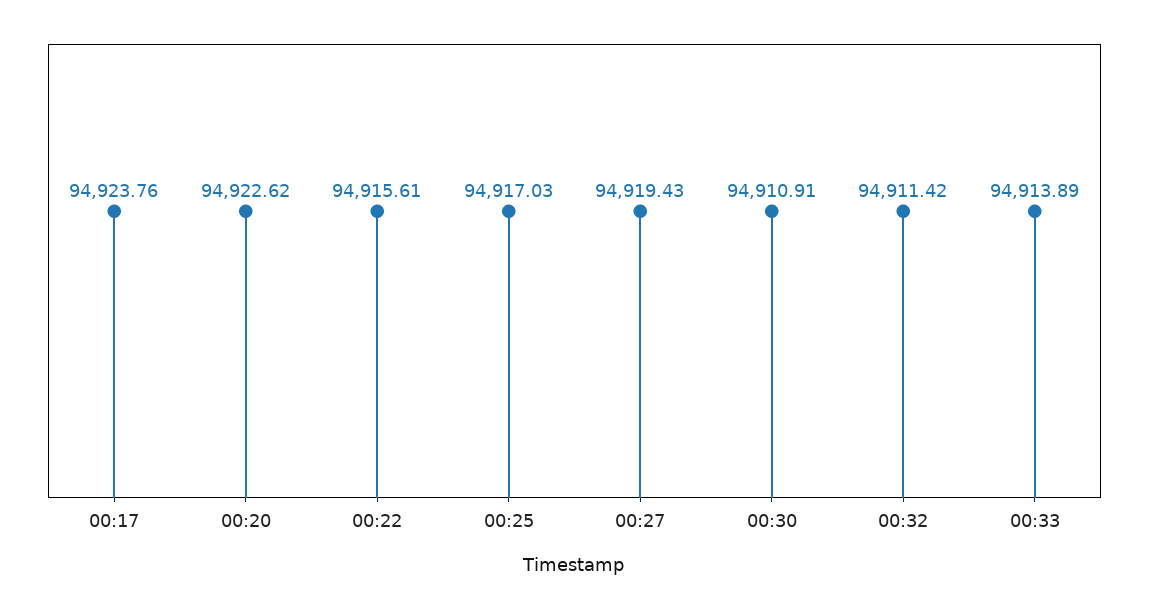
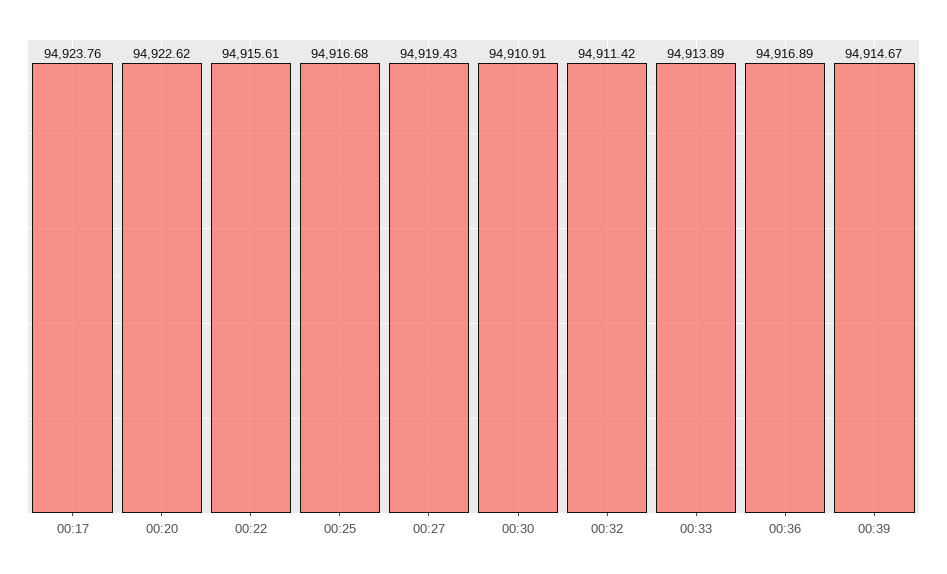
00:25: 94917.03 -> 94916.68
00:36: none -> 94916.89
00:39: none -> 94914.67

